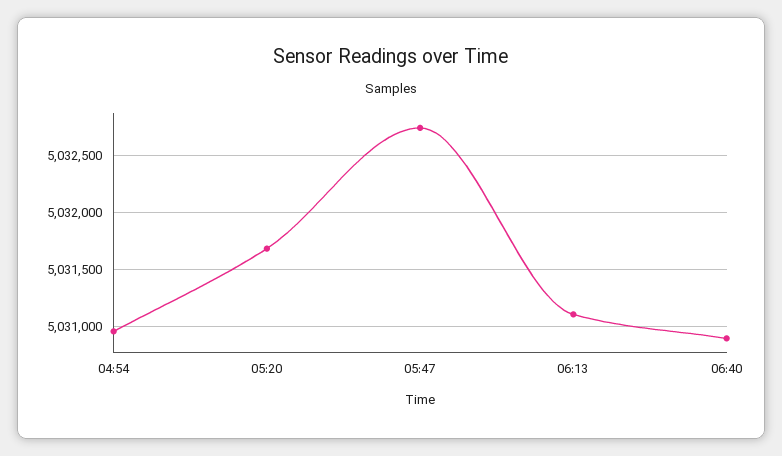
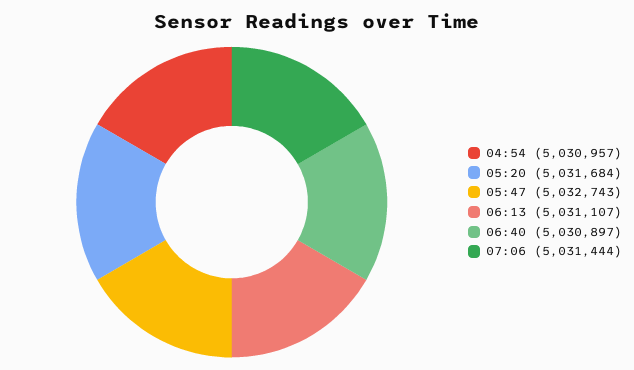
07:06: none -> 5031444

